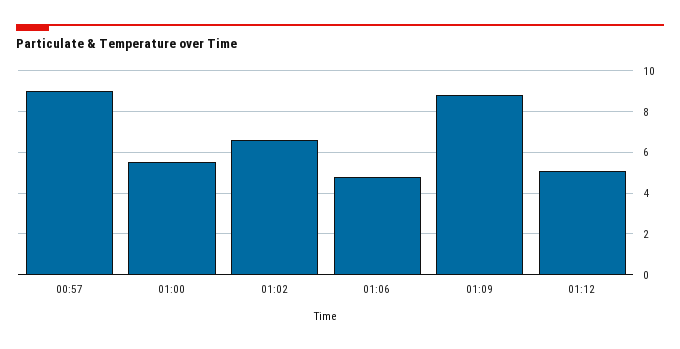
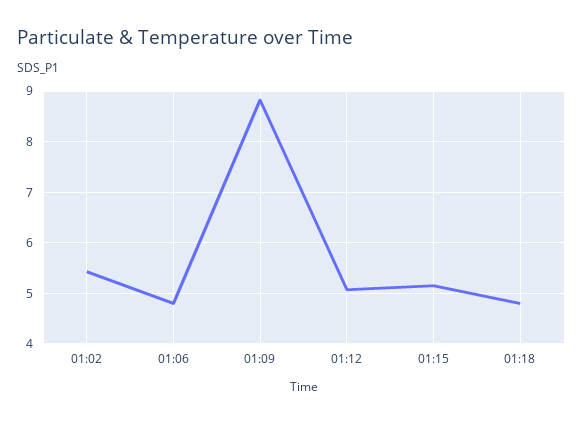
00:57: 9 -> none
01:00: 5.5 -> none
01:02: 6.5 -> 5.4
01:15: none -> 5.2
01:18: none -> 4.8

